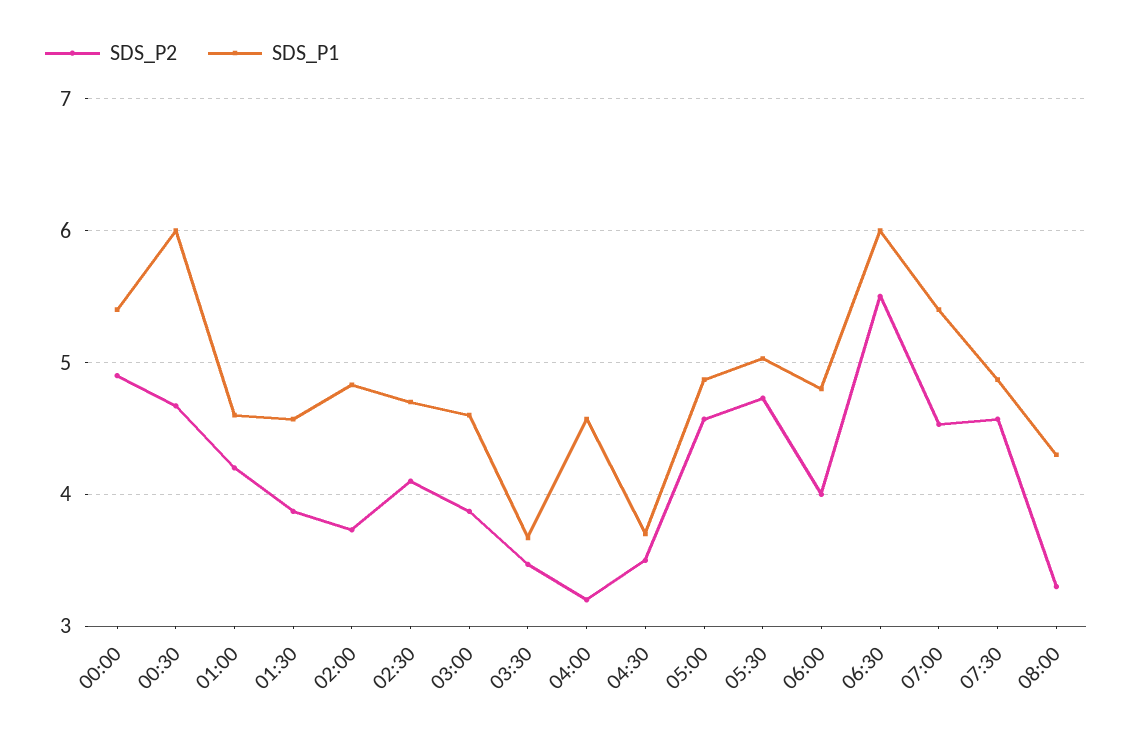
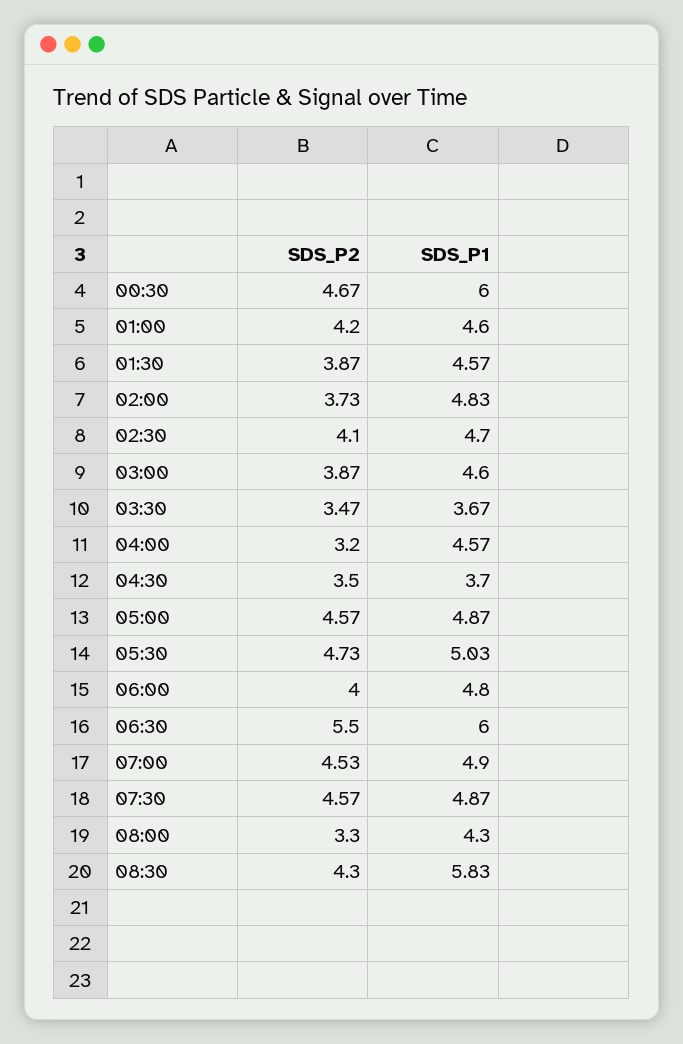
SDS_P2, 00:00: 4.9 -> none
SDS_P1, 00:00: 5.4 -> none
SDS_P1, 07:00: 5.4 -> 4.9
SDS_P2, 08:30: none -> 4.3
SDS_P1, 08:30: none -> 5.83

